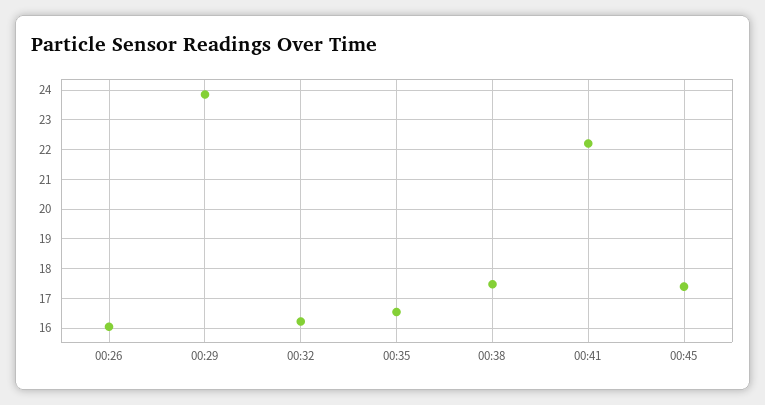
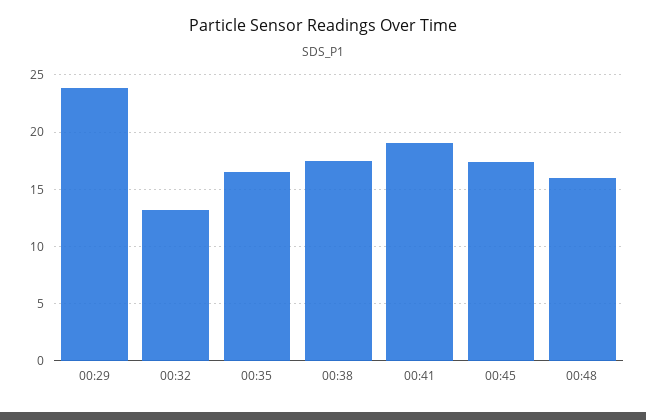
00:26: 16 -> none
00:32: 16.25 -> 13
00:41: 22.25 -> 19
00:48: none -> 16

